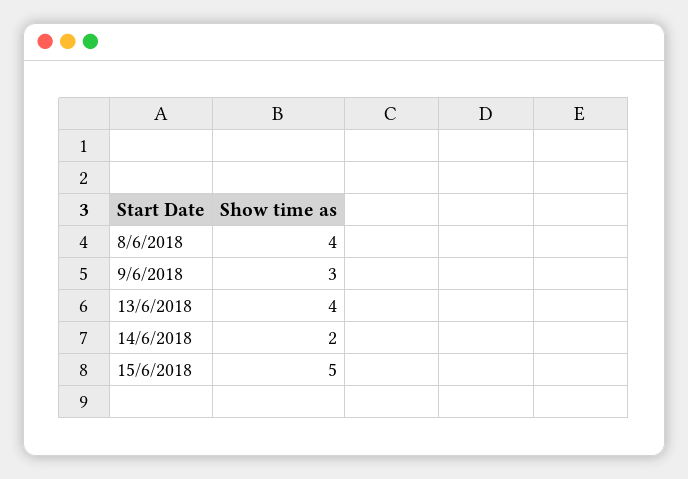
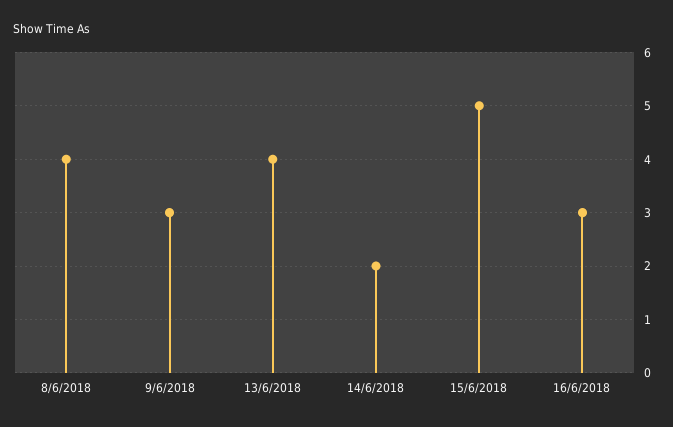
16/6/2018: none -> 3

